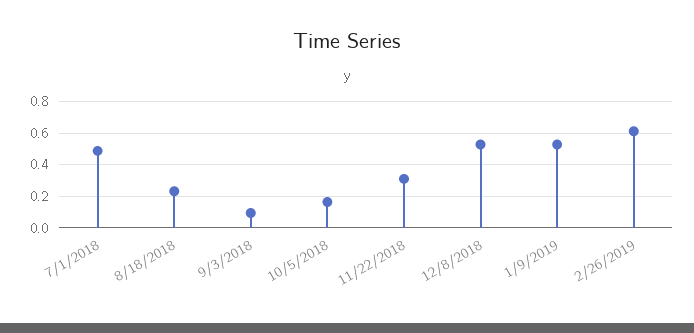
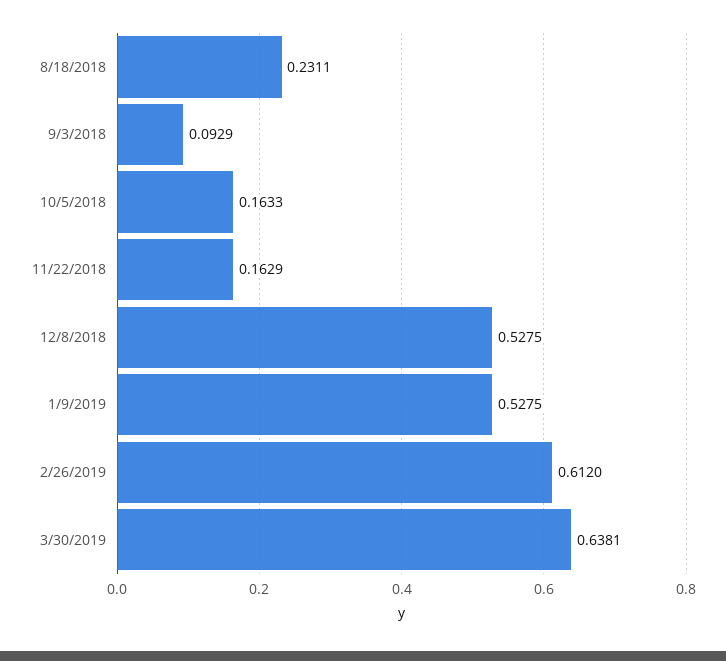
7/1/2018: 0.5 -> none
11/22/2018: 0.3 -> 0.1629
3/30/2019: none -> 0.6381

